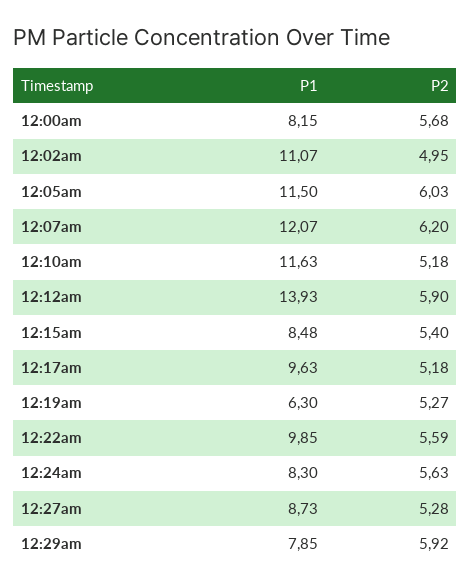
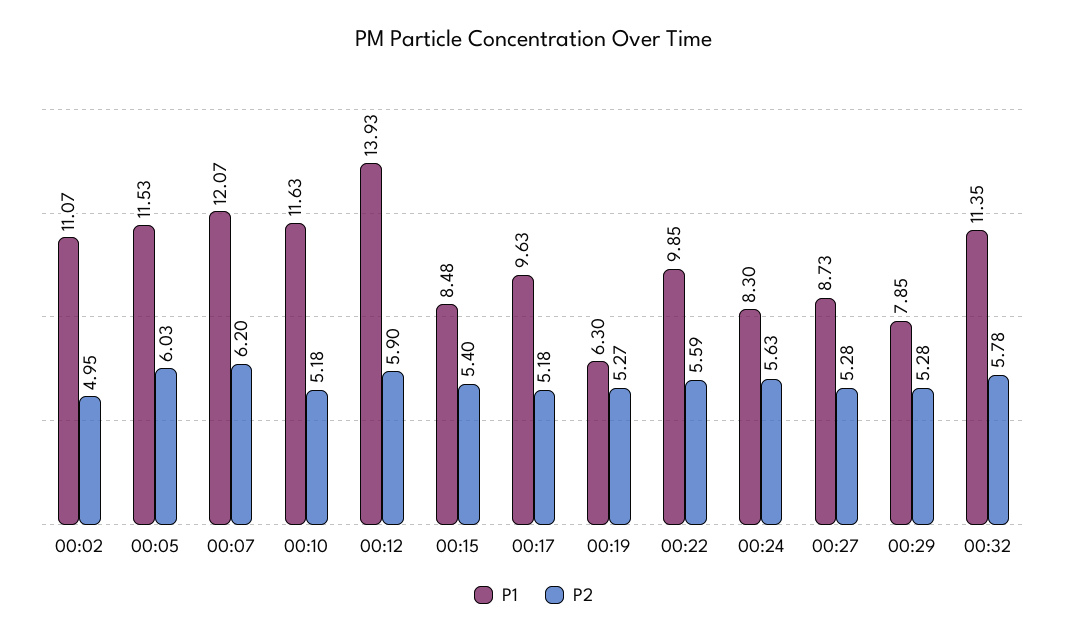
P1, 12:00am: 8.15 -> none
P2, 12:00am: 5.68 -> none
P1, 12:05am: 11.5 -> 11.53
P2, 12:29am: 5.92 -> 5.28
P1, 00:32: none -> 11.35
P2, 00:32: none -> 5.78

